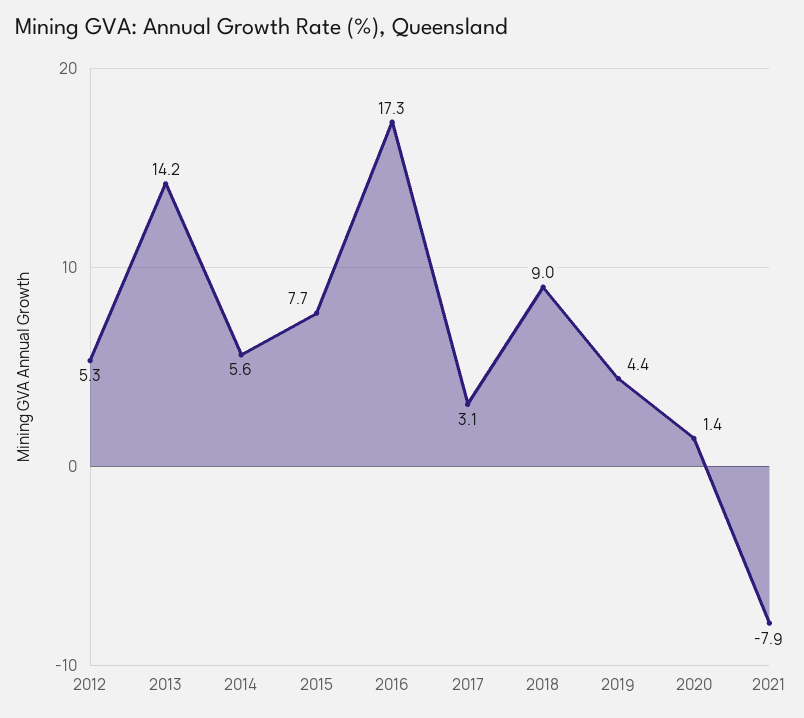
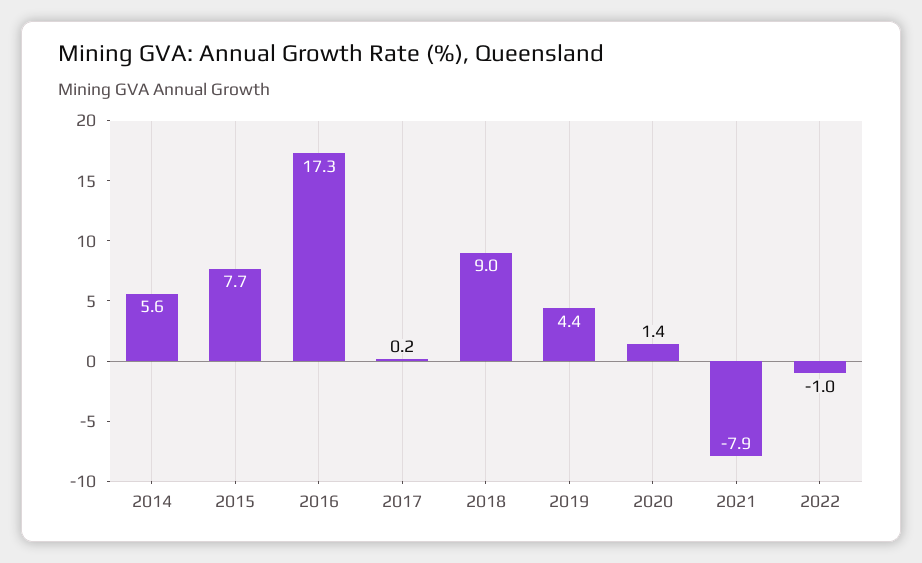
2012: 5.3 -> none
2013: 14.2 -> none
2017: 3.1 -> 0.2
2022: none -> -1

